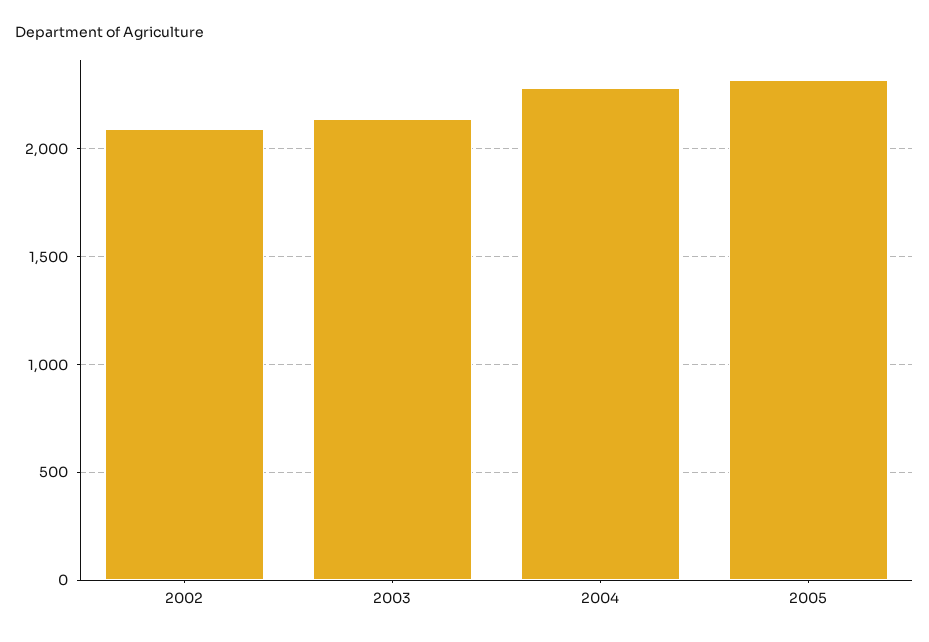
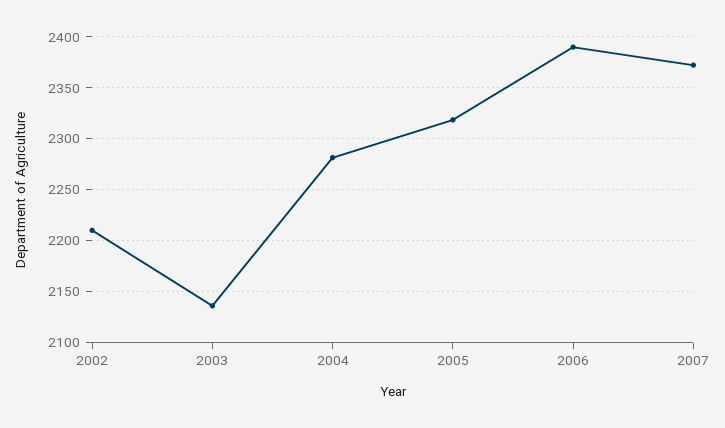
2002: 2100 -> 2210
2006: none -> 2390
2007: none -> 2370

